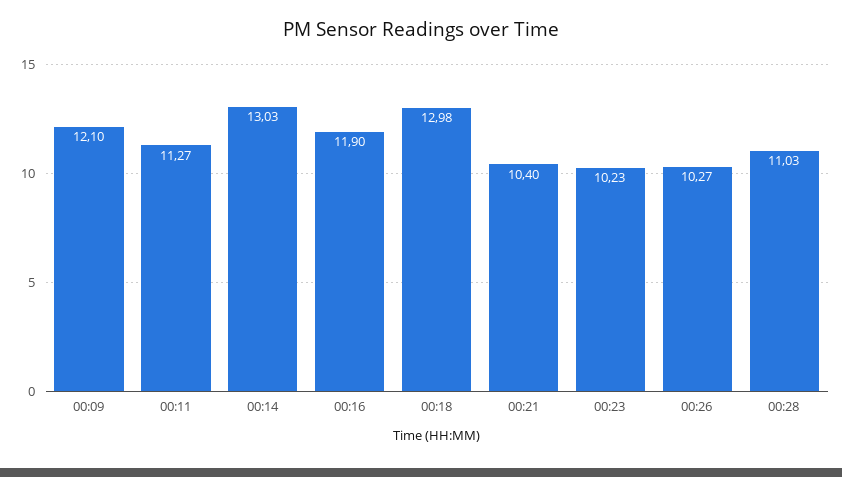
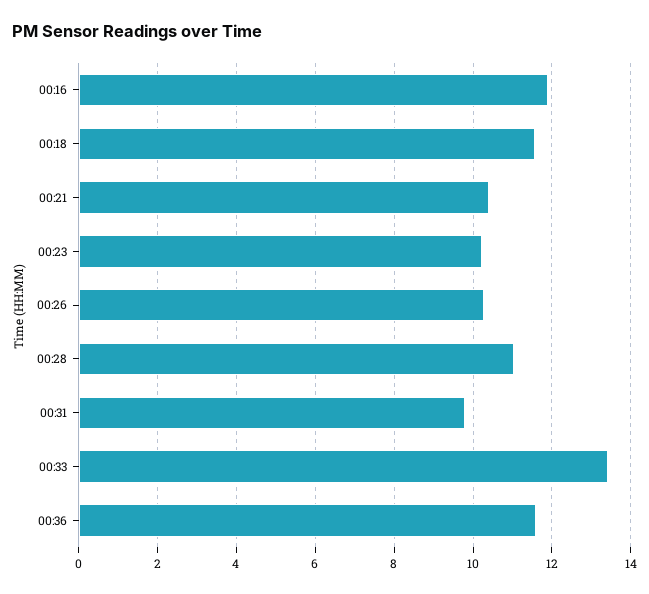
00:09: 12.1 -> none
00:11: 11.27 -> none
00:14: 13.03 -> none
00:18: 12.98 -> 11.6
00:31: none -> 9.8
00:33: none -> 13.4
00:36: none -> 11.6

